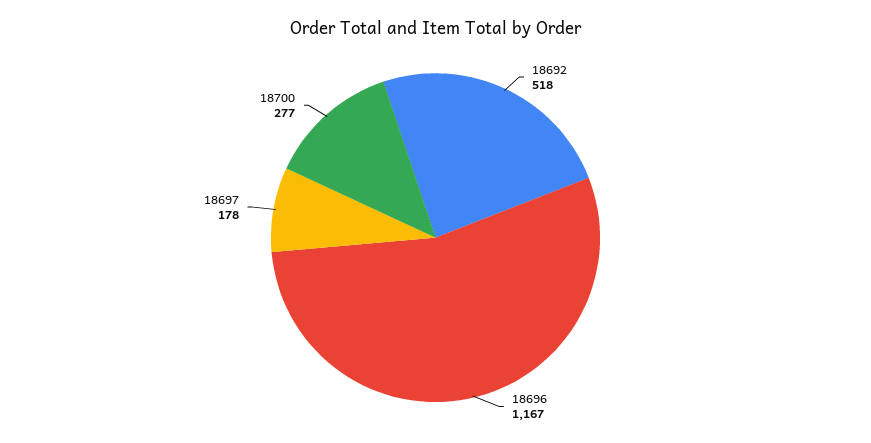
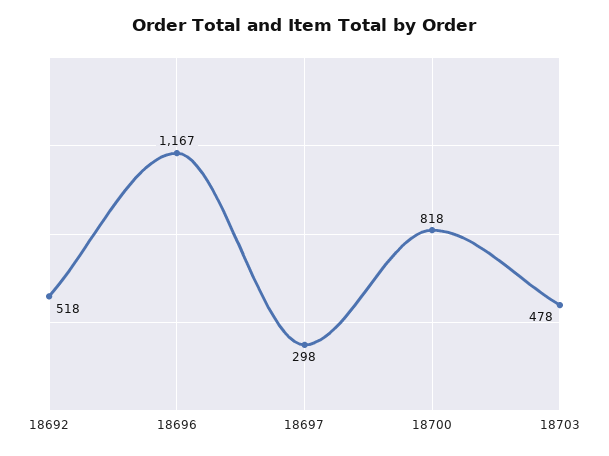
18697: 178 -> 298
18700: 277 -> 818
18703: none -> 478

